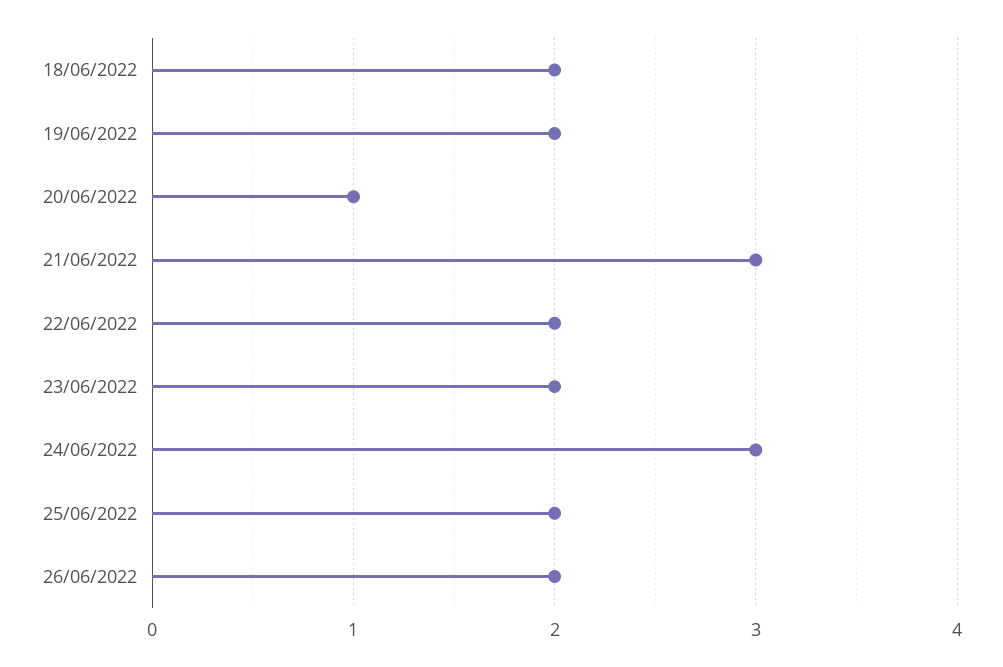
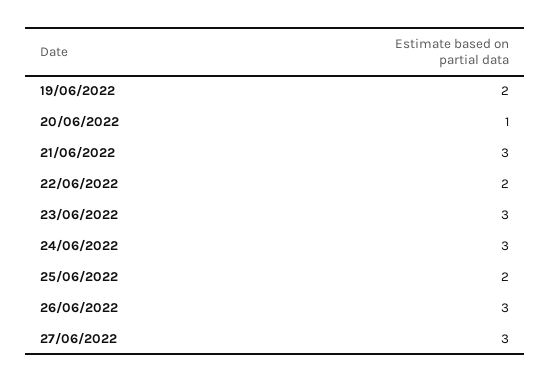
18/06/2022: 2 -> none
23/06/2022: 2 -> 3
26/06/2022: 2 -> 3
27/06/2022: none -> 3

